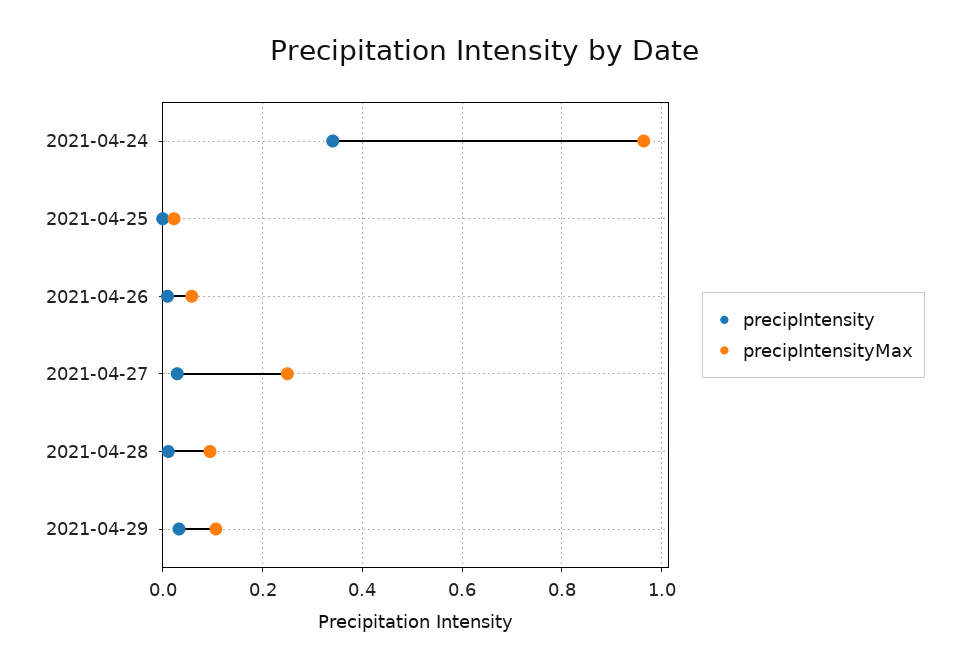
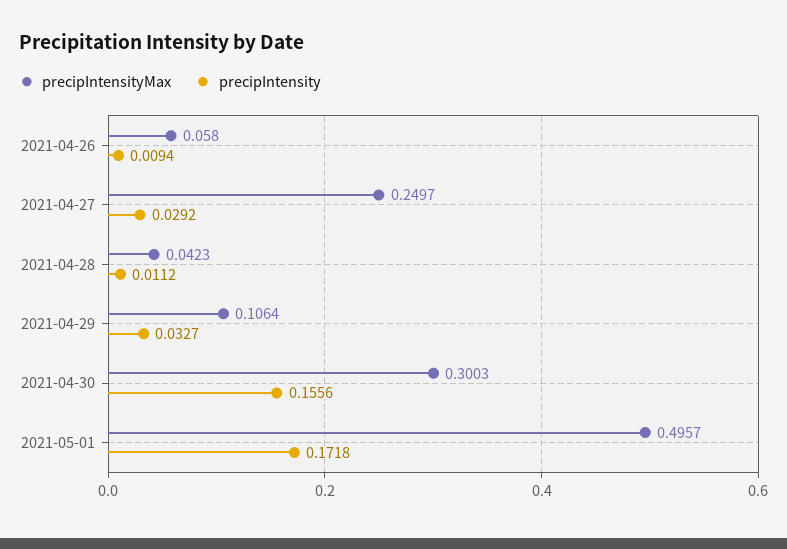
precipIntensity, 2021-04-24: 0.34 -> none
precipIntensityMax, 2021-04-24: 0.96 -> none
precipIntensity, 2021-04-25: 0 -> none
precipIntensityMax, 2021-04-25: 0.02 -> none
precipIntensityMax, 2021-04-28: 0.1 -> 0.0423
precipIntensityMax, 2021-04-30: none -> 0.3003
precipIntensity, 2021-04-30: none -> 0.1556
precipIntensityMax, 2021-05-01: none -> 0.4957
precipIntensity, 2021-05-01: none -> 0.1718

